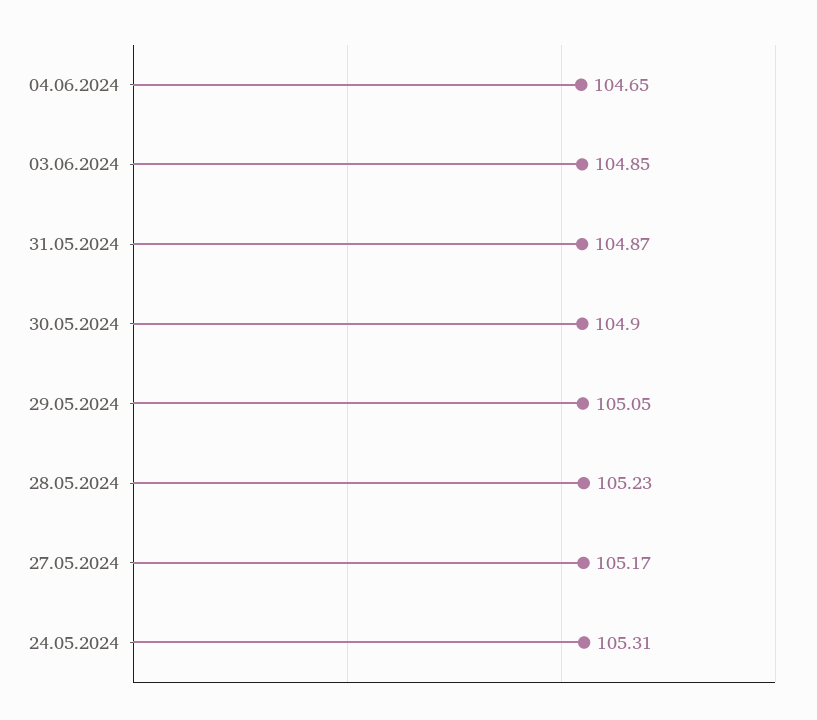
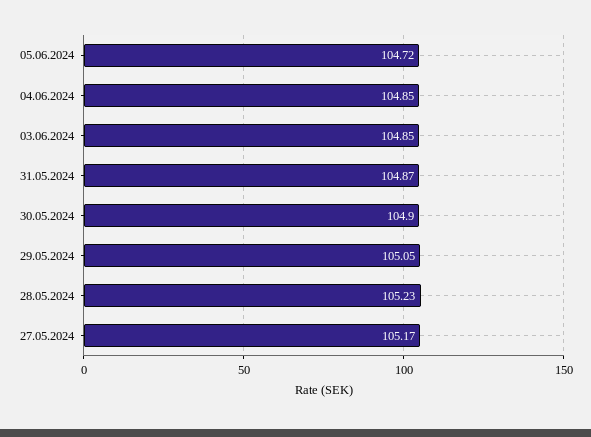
04.06.2024: 104.65 -> 104.85
24.05.2024: 105.31 -> none
05.06.2024: none -> 104.72

